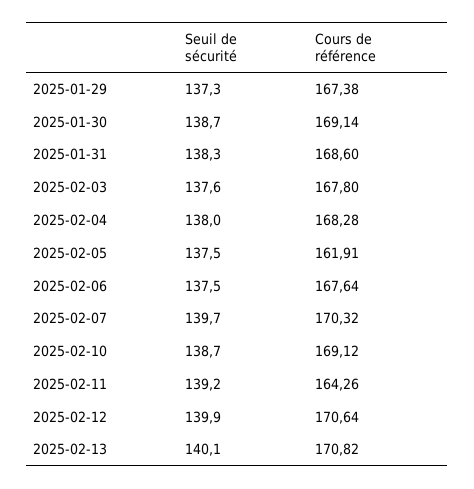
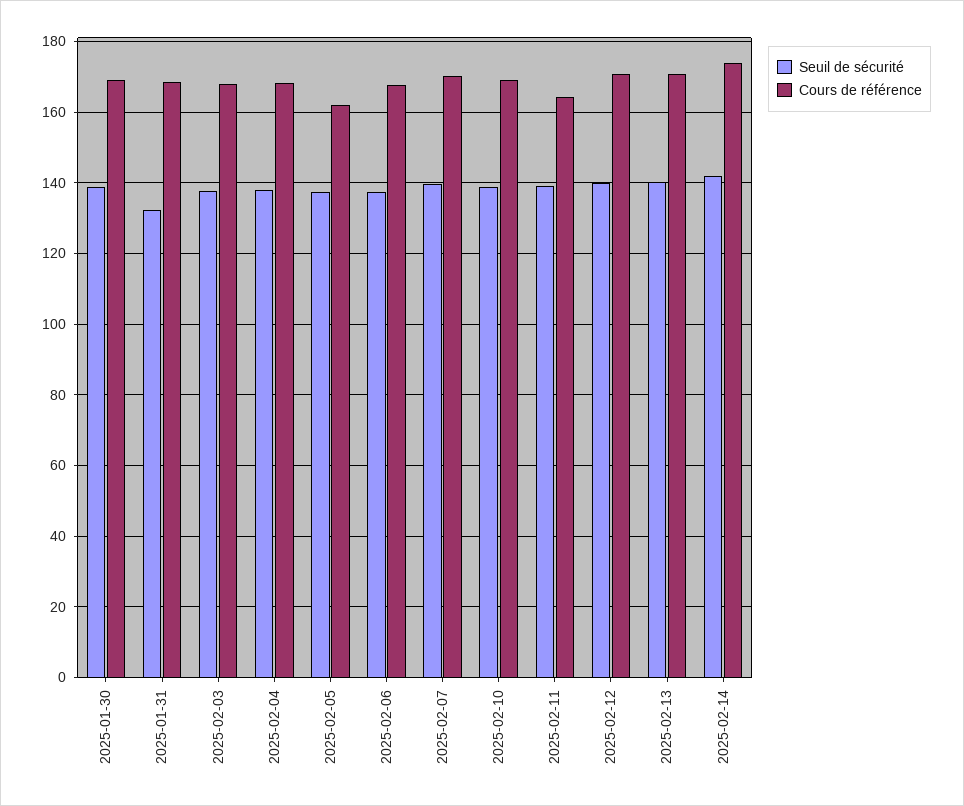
Seuil de sécurité, 2025-01-29: 137.3 -> none
Cours de référence, 2025-01-29: 167.38 -> none
Seuil de sécurité, 2025-01-31: 138.3 -> 132
Seuil de sécurité, 2025-02-14: none -> 142
Cours de référence, 2025-02-14: none -> 174

